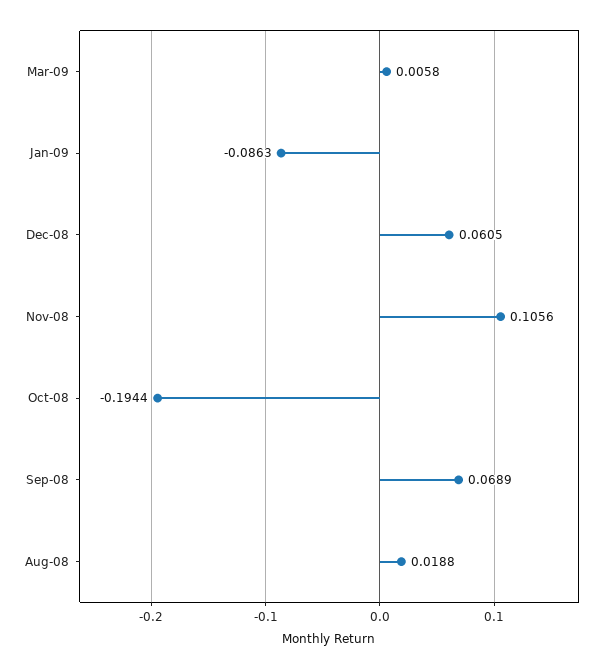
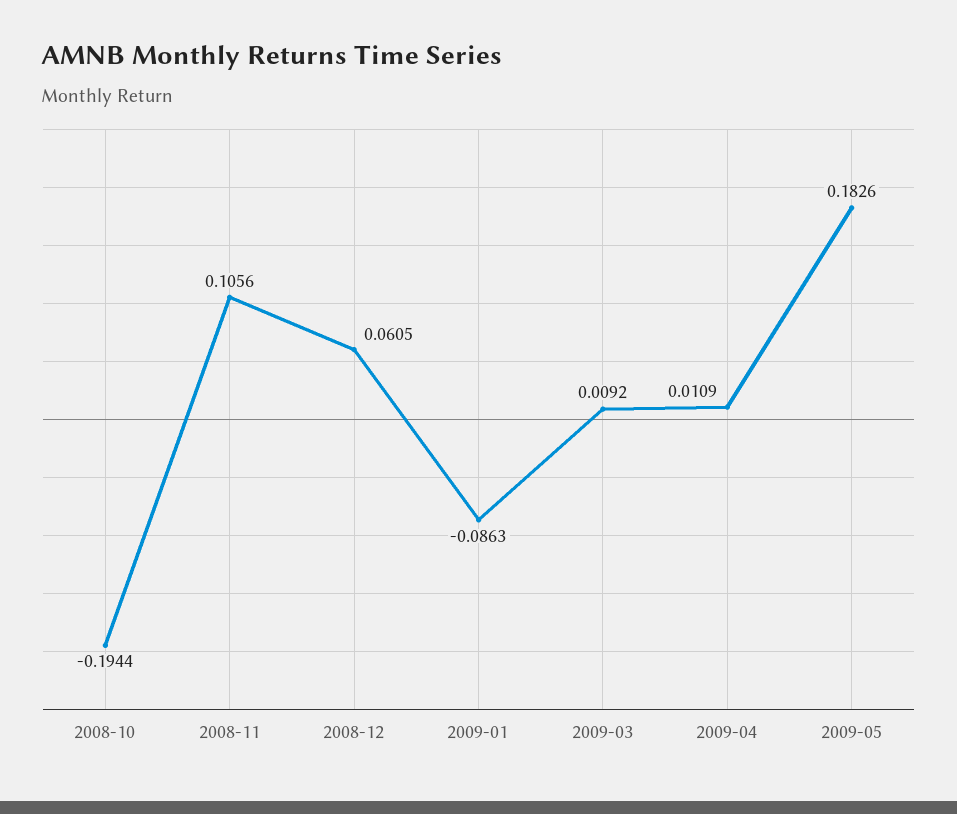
Mar-09: 0.0058 -> 0.0092
Sep-08: 0.0689 -> none
Aug-08: 0.0188 -> none
2009-04: none -> 0.0109
2009-05: none -> 0.1826

